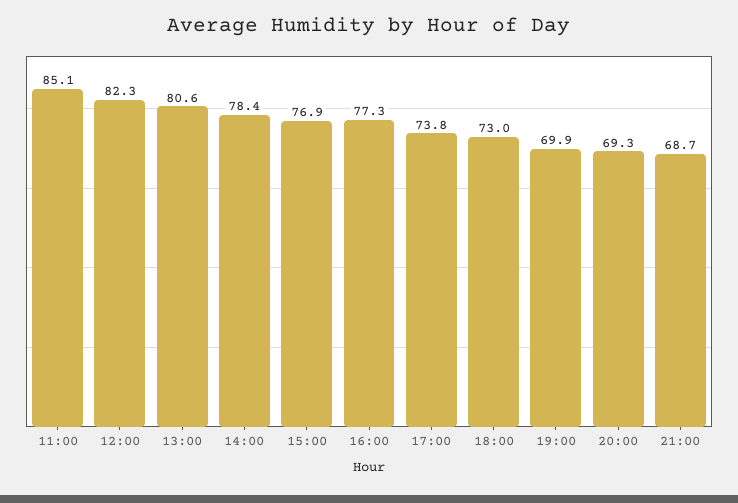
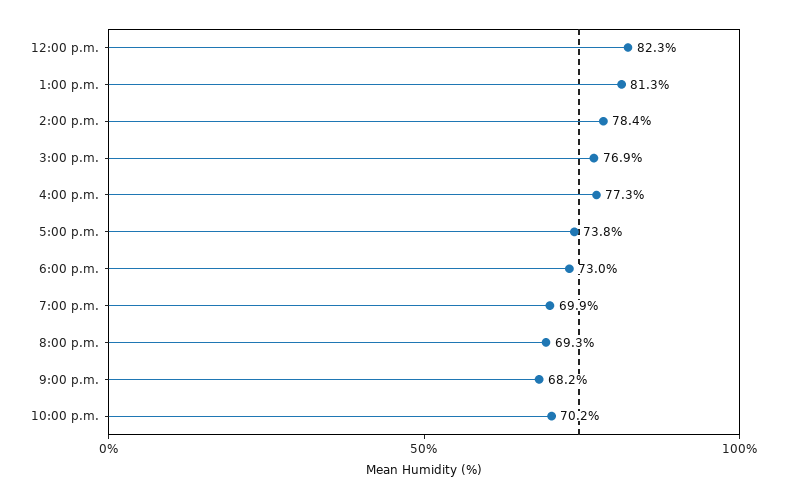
11:00: 85.1 -> none
13:00: 80.6 -> 81.3
21:00: 68.7 -> 68.2
10:00 p.m.: none -> 70.2

